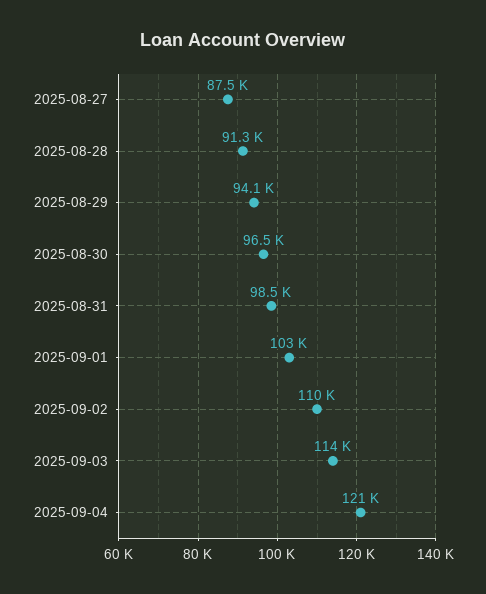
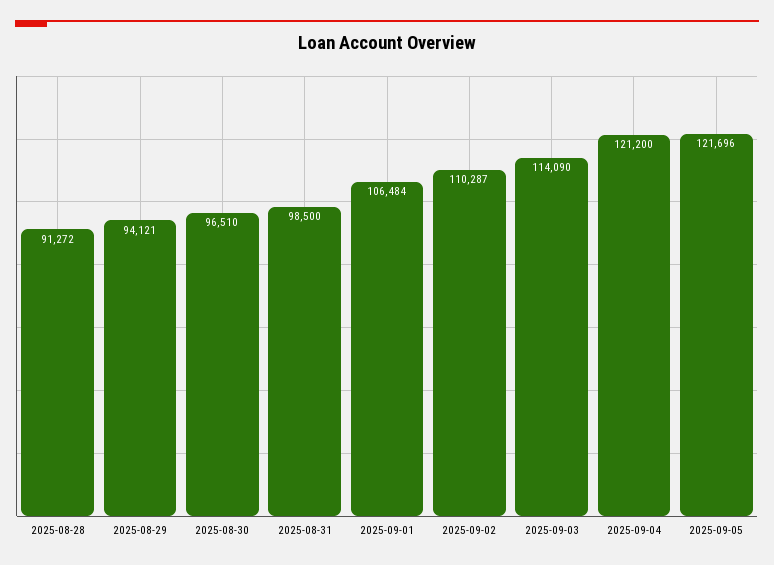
2025-08-27: 87500 -> none
2025-09-01: 103000 -> 106484
2025-09-05: none -> 121696

